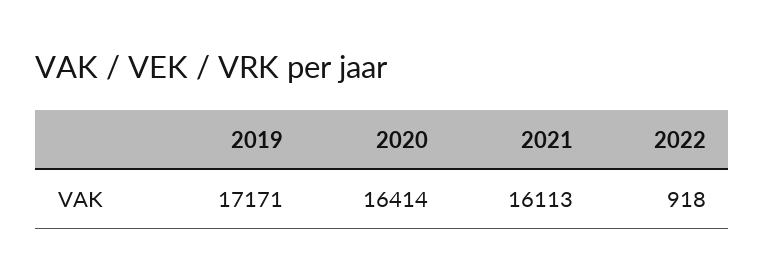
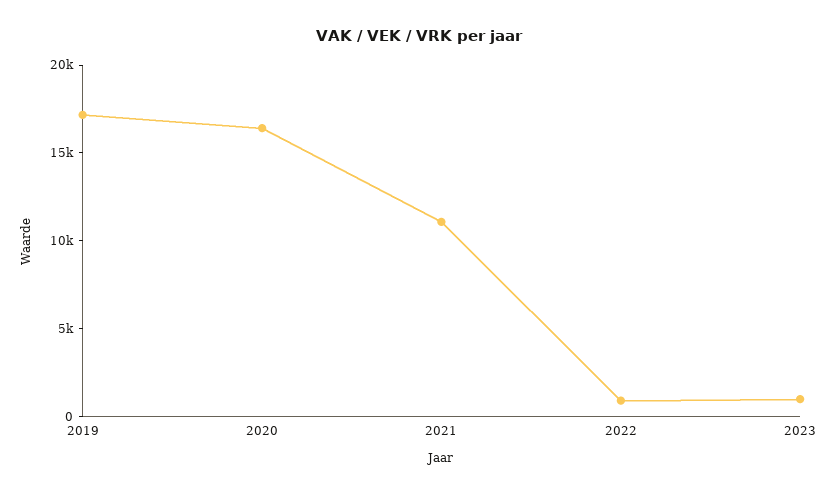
2021: 16113 -> 11000
2023: none -> 1000

